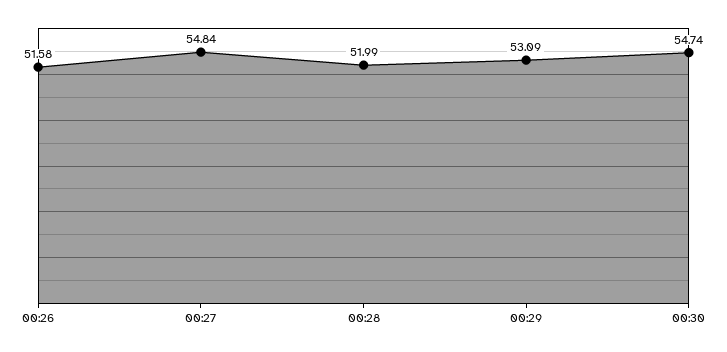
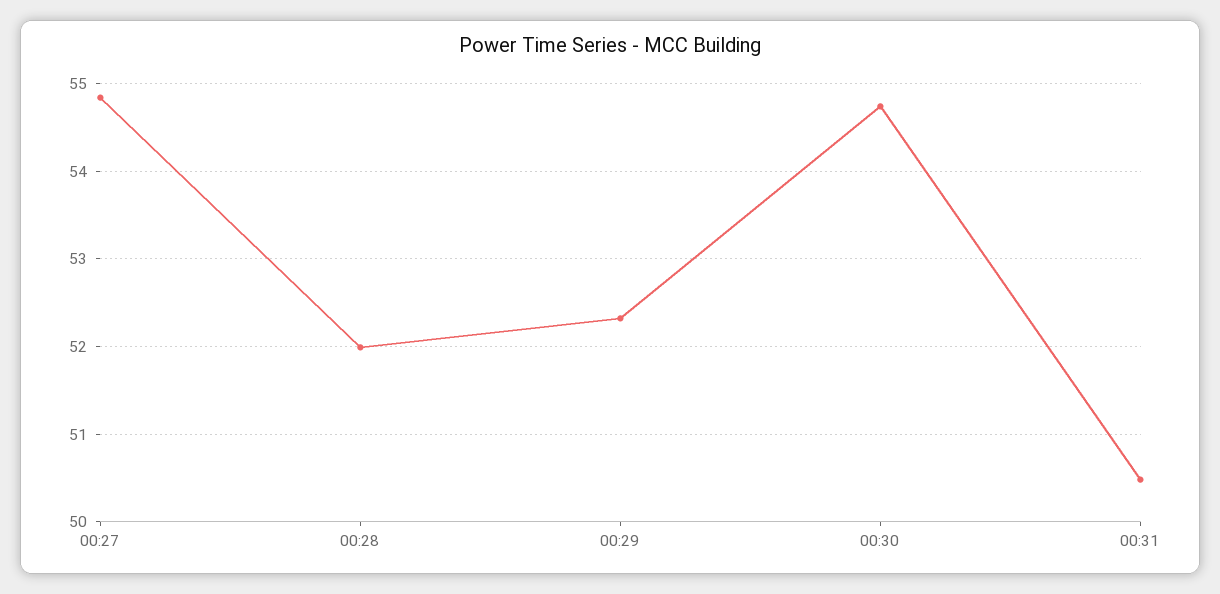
00:26: 51.58 -> none
00:29: 53.09 -> 52.3
00:31: none -> 50.5

